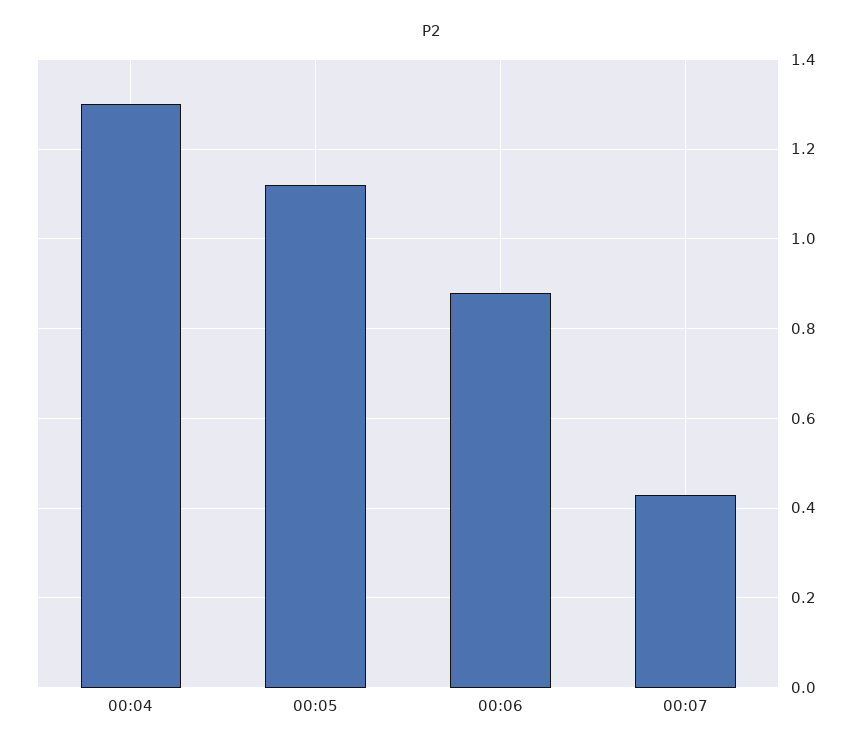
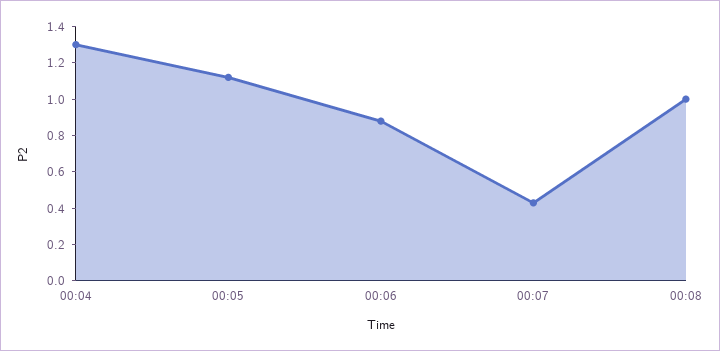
00:08: none -> 1

